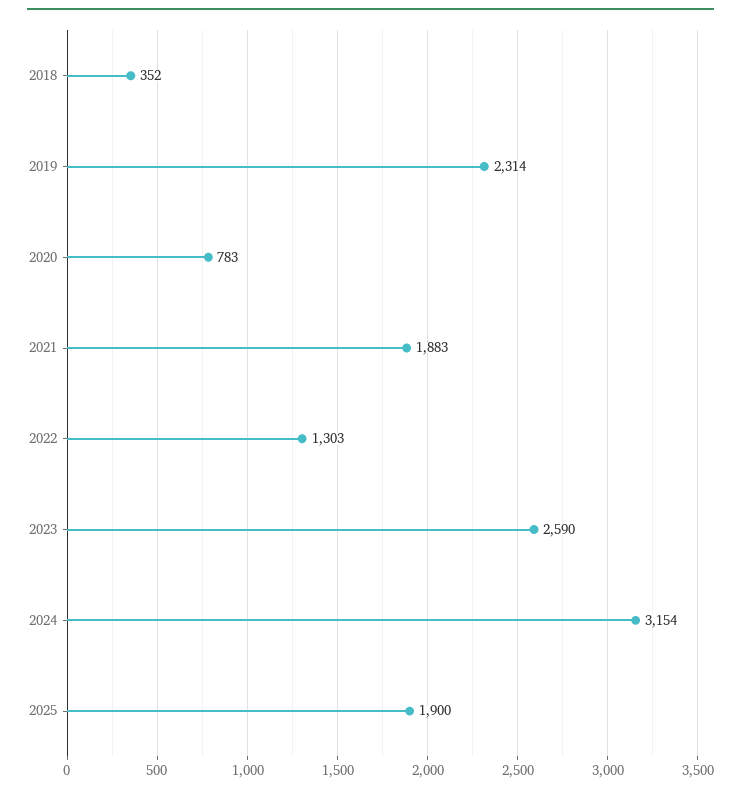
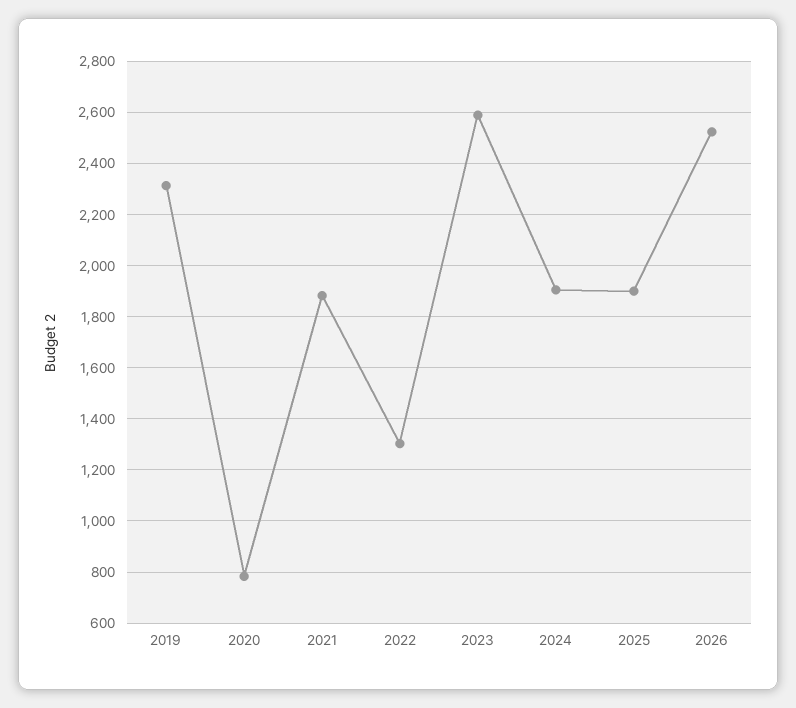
2018: 352 -> none
2024: 3154 -> 1900
2026: none -> 2525

